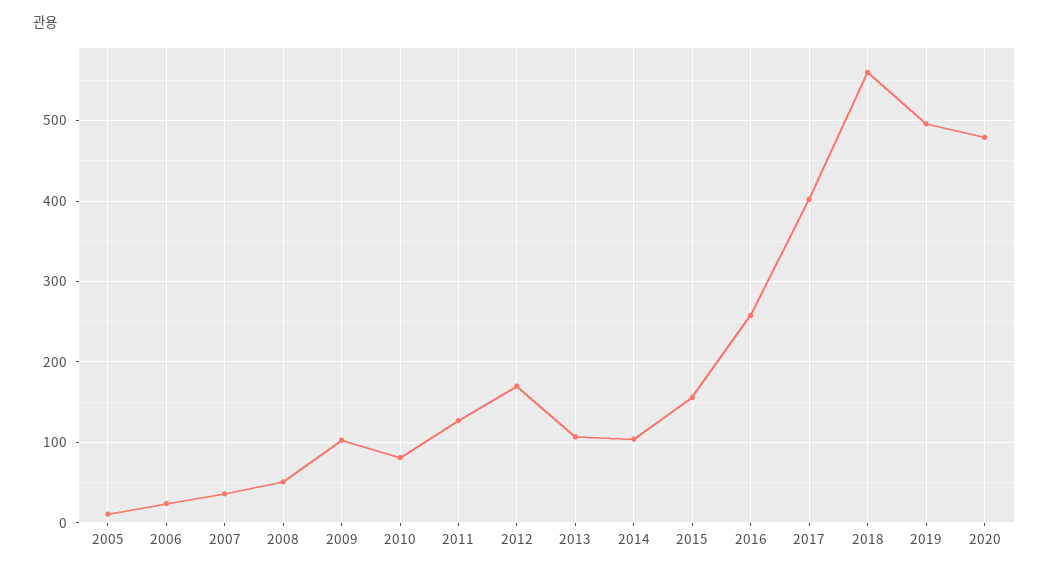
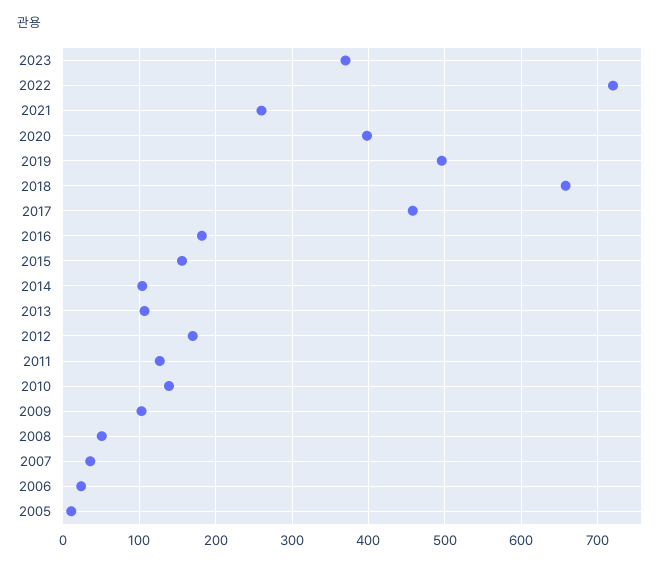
2010: 80 -> 140
2016: 260 -> 180
2017: 400 -> 460
2018: 560 -> 660
2020: 480 -> 400
2023: none -> 370
2022: none -> 720
2021: none -> 260

